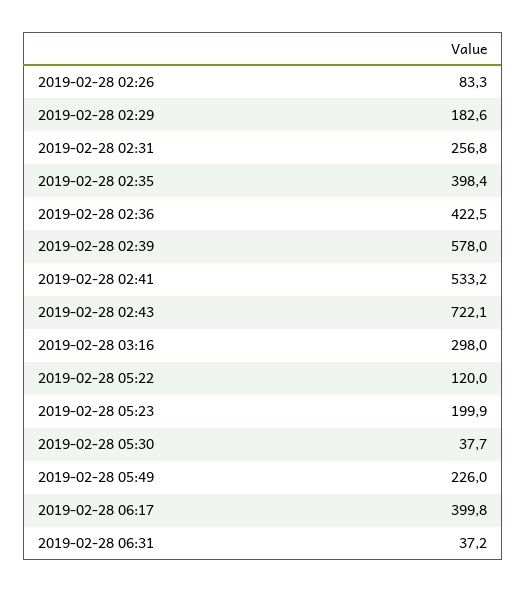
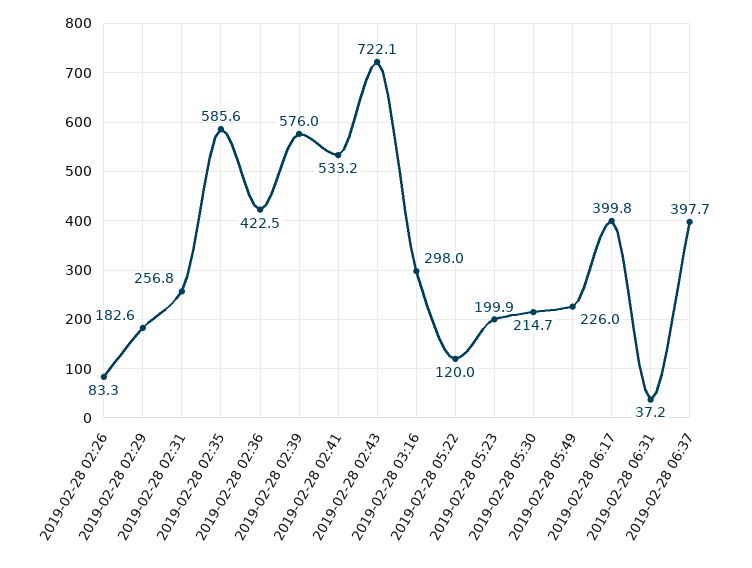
2019-02-28 02:35: 398.4 -> 585.6
2019-02-28 02:39: 578 -> 576
2019-02-28 05:30: 37.7 -> 214.7
2019-02-28 06:37: none -> 397.7

